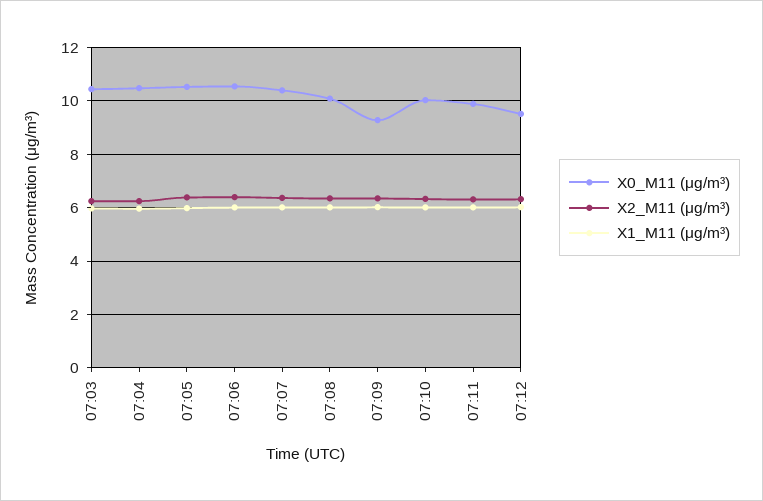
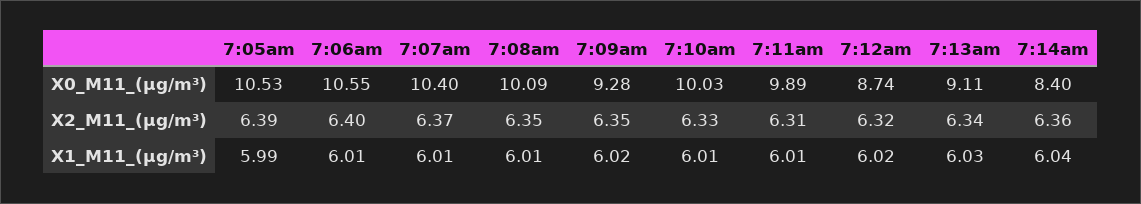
X0_M11 (μg/m³), 07:03: 10.5 -> none
X2_M11 (μg/m³), 07:03: 6.25 -> none
X1_M11 (μg/m³), 07:03: 6 -> none
X0_M11 (μg/m³), 07:04: 10.5 -> none
X2_M11 (μg/m³), 07:04: 6.25 -> none
X1_M11 (μg/m³), 07:04: 6 -> none
X0_M11 (μg/m³), 07:12: 9.5 -> 8.74
X0_M11 (μg/m³), 7:13am: none -> 9.11
X0_M11 (μg/m³), 7:14am: none -> 8.4
X2_M11 (μg/m³), 7:13am: none -> 6.34
X2_M11 (μg/m³), 7:14am: none -> 6.36
X1_M11 (μg/m³), 7:13am: none -> 6.03
X1_M11 (μg/m³), 7:14am: none -> 6.04

